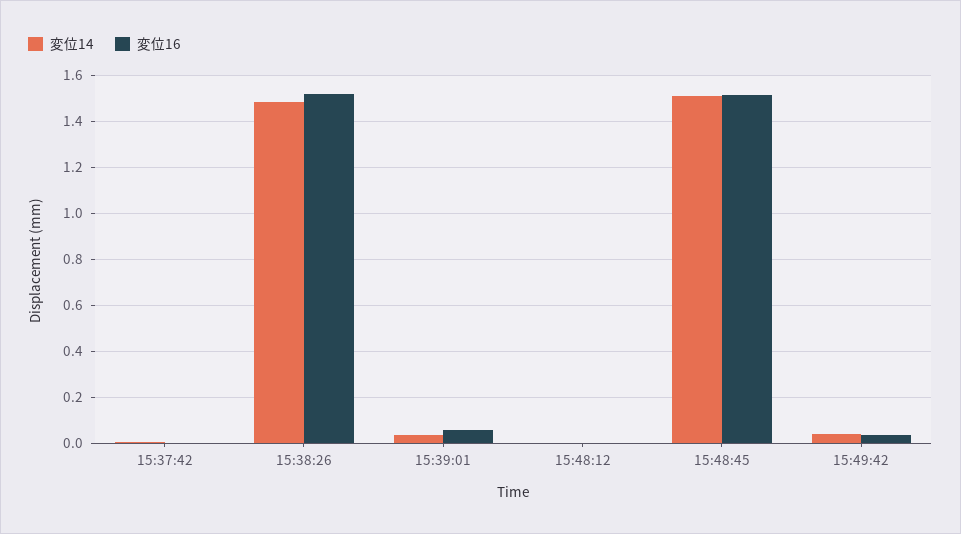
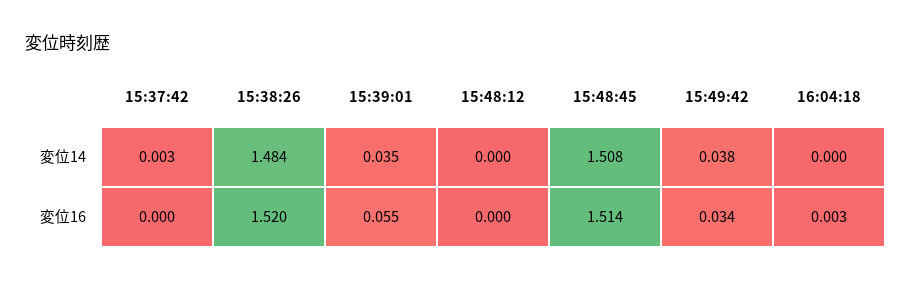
変位14, 16:04:18: none -> 0
変位16, 16:04:18: none -> 0.003

